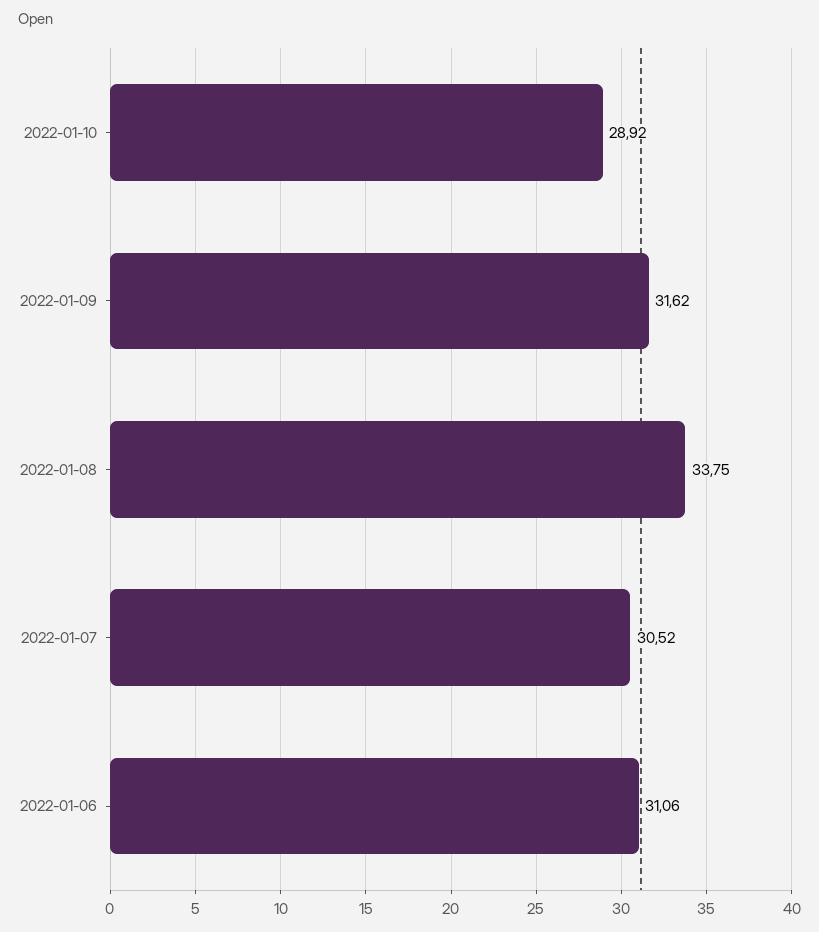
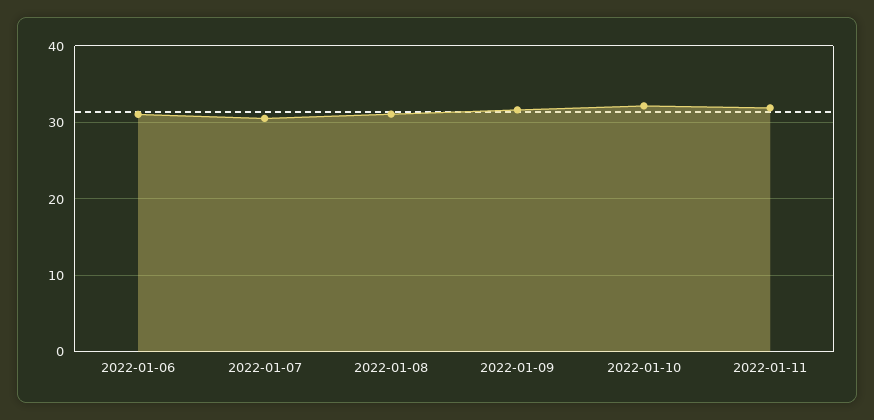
2022-01-10: 28.92 -> 32
2022-01-08: 33.75 -> 31
2022-01-11: none -> 32

